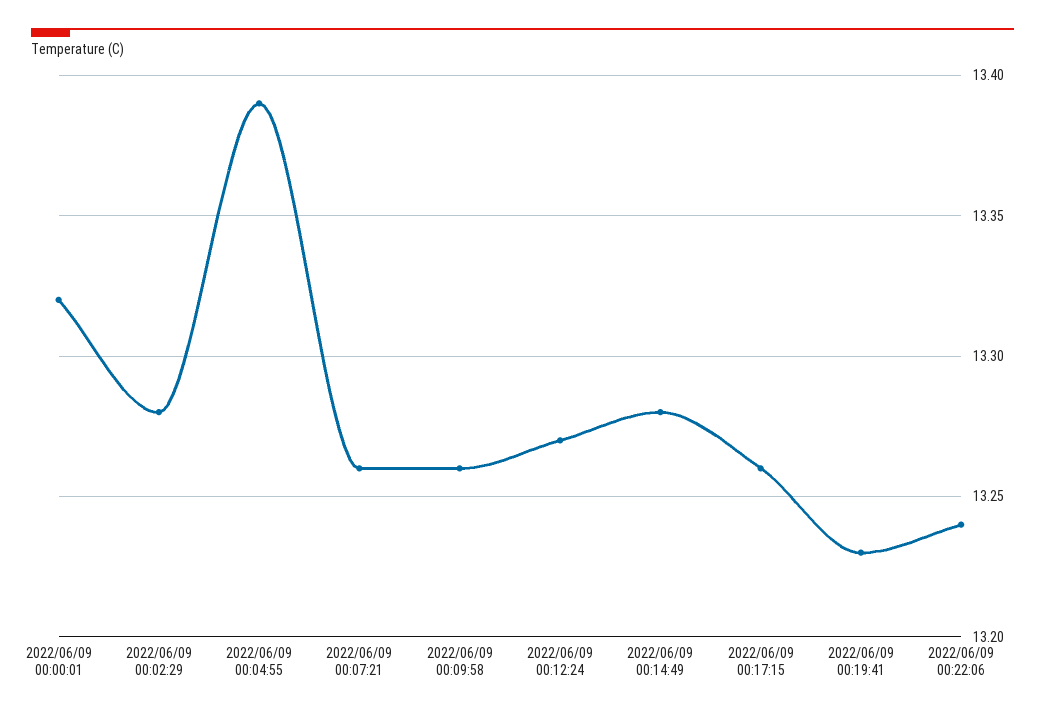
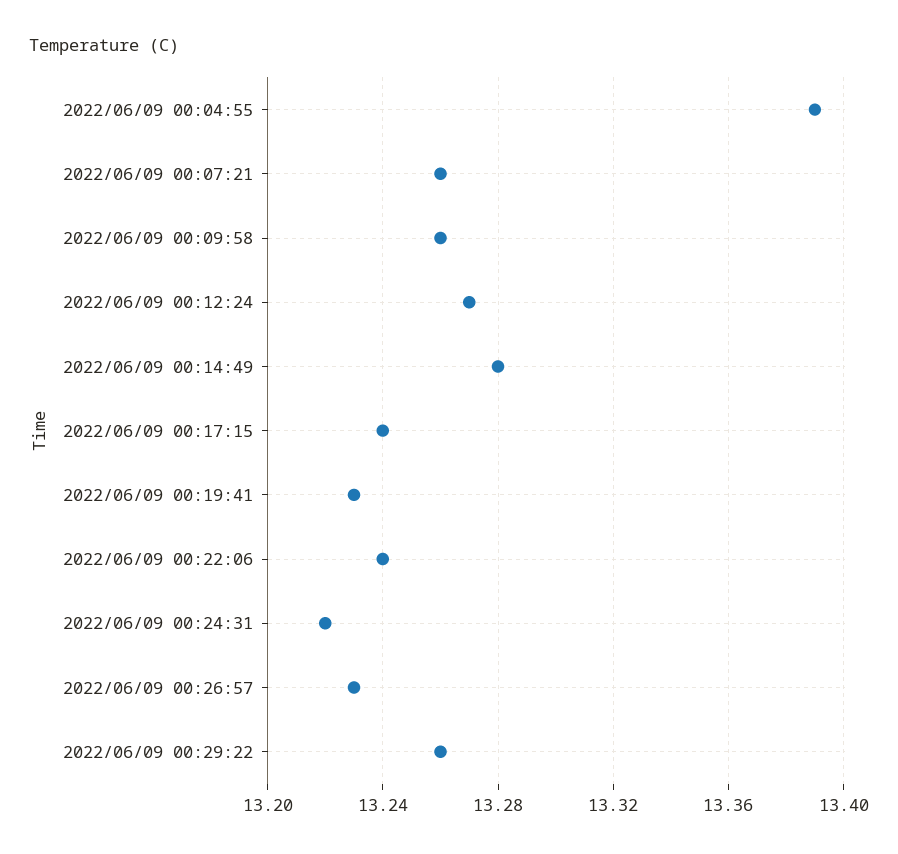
2022/06/09 00:00:01: 13.32 -> none
2022/06/09 00:02:29: 13.28 -> none
2022/06/09 00:17:15: 13.26 -> 13.24
2022/06/09 00:24:31: none -> 13.22
2022/06/09 00:26:57: none -> 13.23
2022/06/09 00:29:22: none -> 13.26

